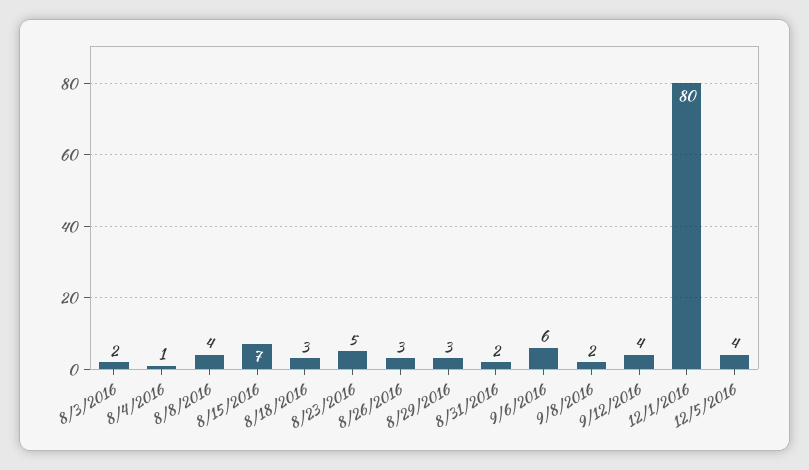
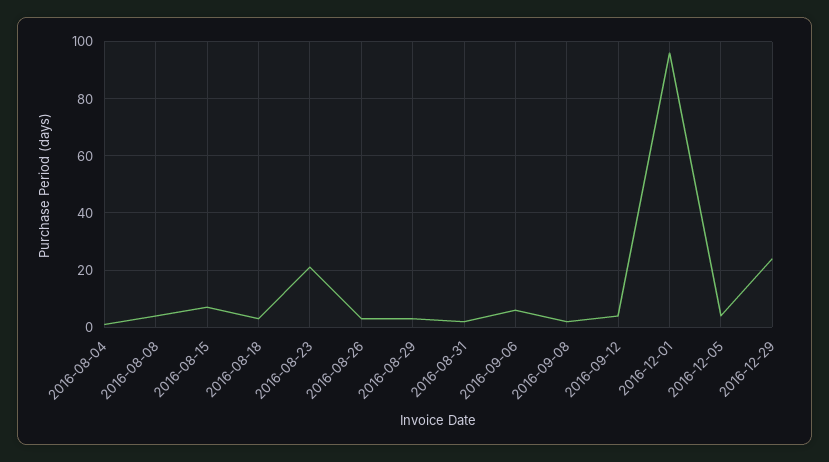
8/3/2016: 2 -> none
8/23/2016: 5 -> 20
12/1/2016: 80 -> 95
2016-12-29: none -> 25

